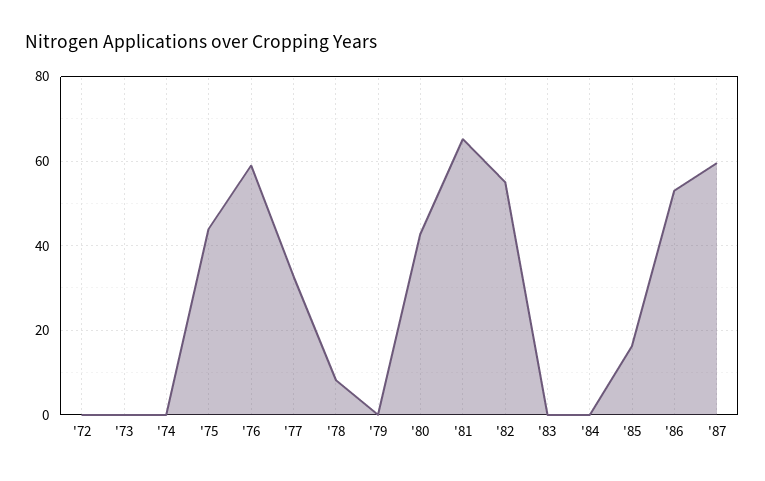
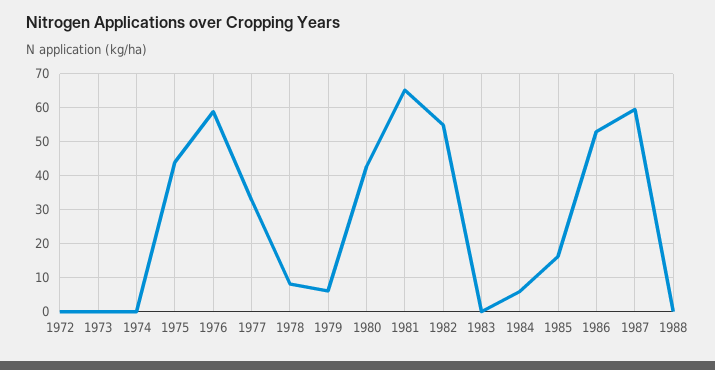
'79: 0 -> 6
'84: 0 -> 6
1988: none -> 0

